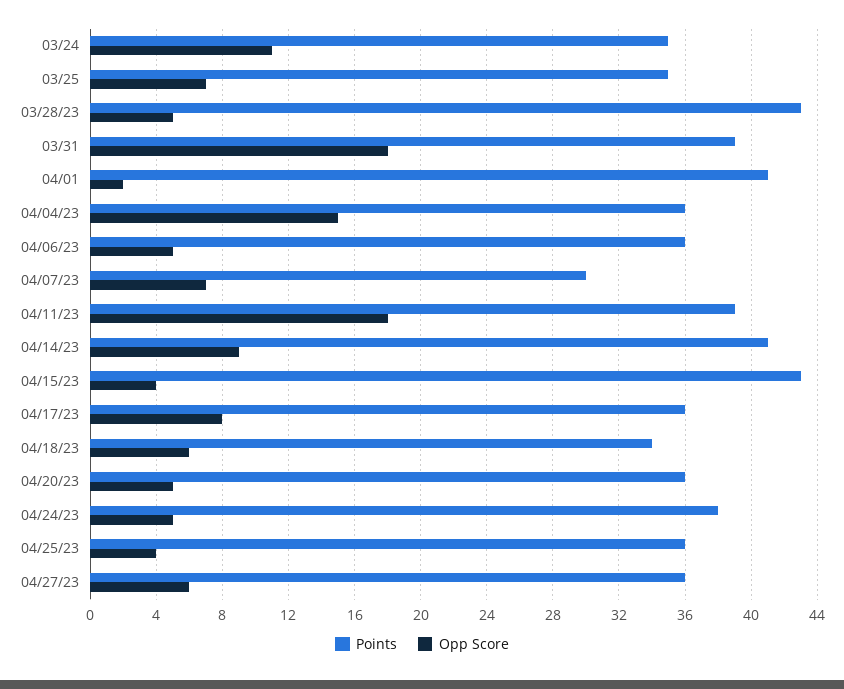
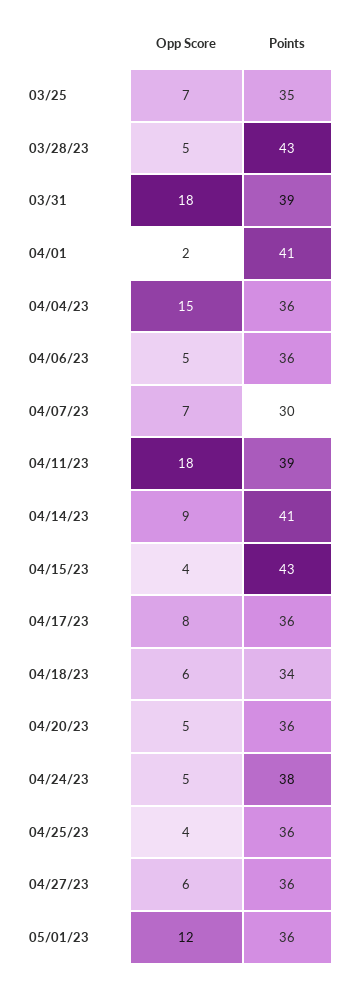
Points, 03/24: 35 -> none
Opp Score, 03/24: 11 -> none
Opp Score, 05/01/23: none -> 12
Points, 05/01/23: none -> 36

